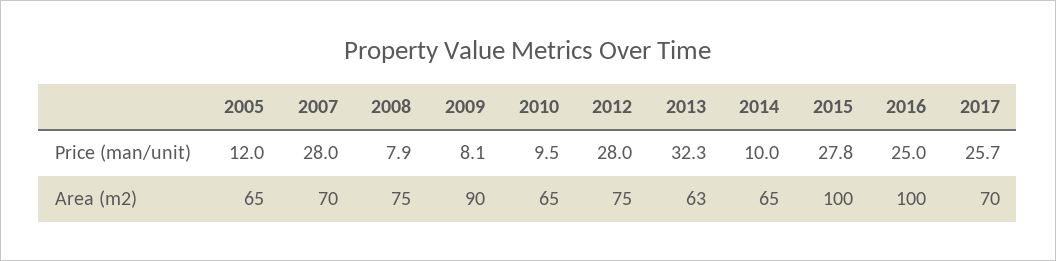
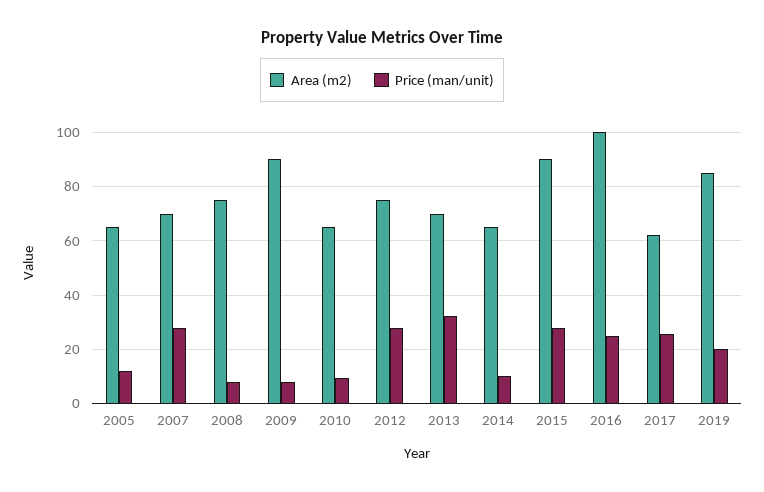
Area (m2), 2013: 63 -> 70
Area (m2), 2015: 100 -> 90
Area (m2), 2017: 70 -> 62.5
Area (m2), 2019: none -> 85
Price (man/unit), 2019: none -> 20

